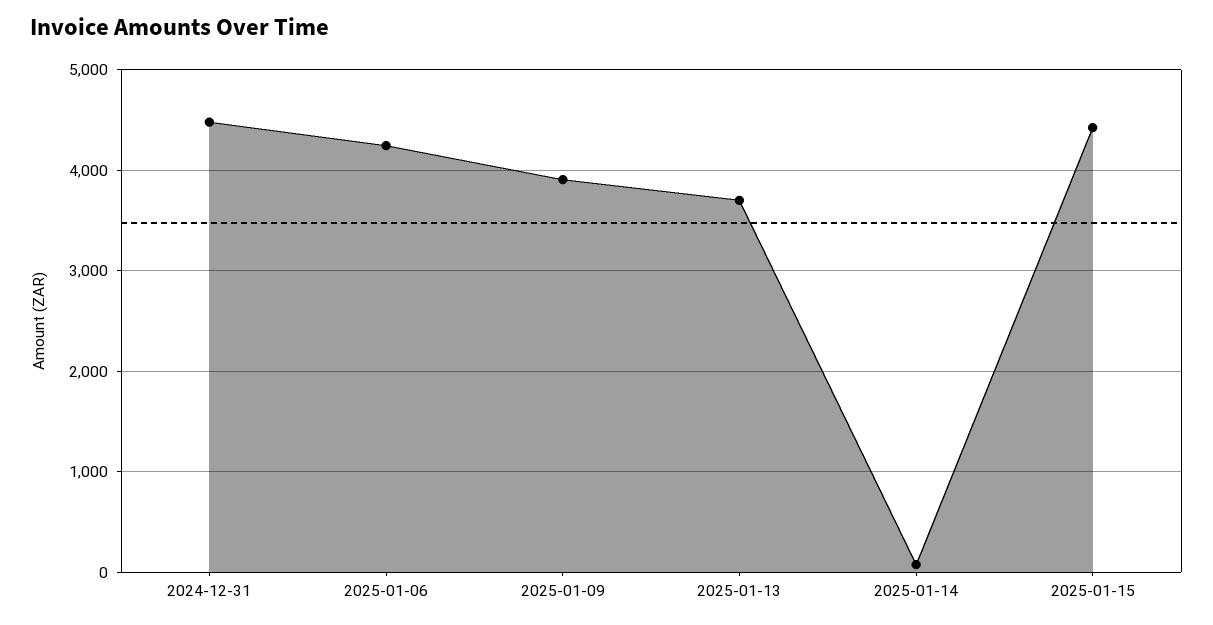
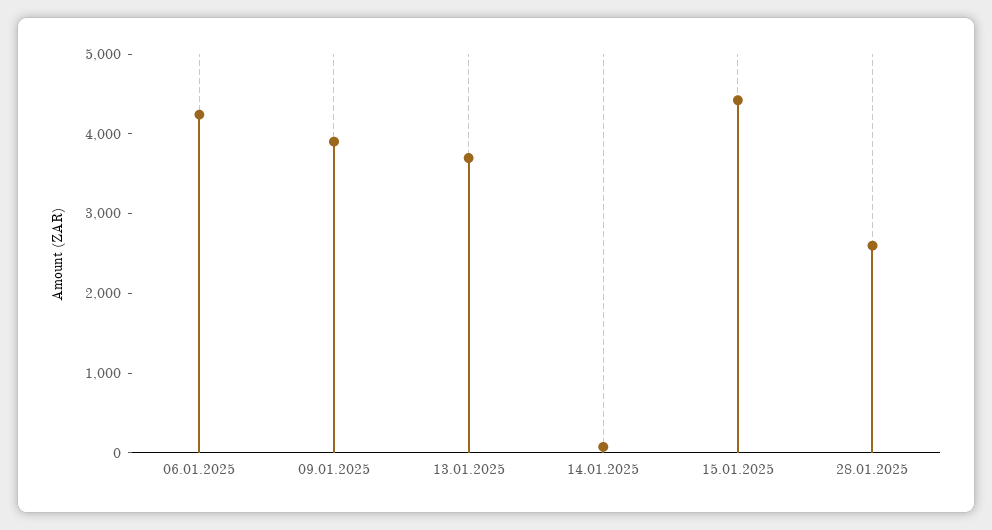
2024-12-31: 4500 -> none
28.01.2025: none -> 2600

